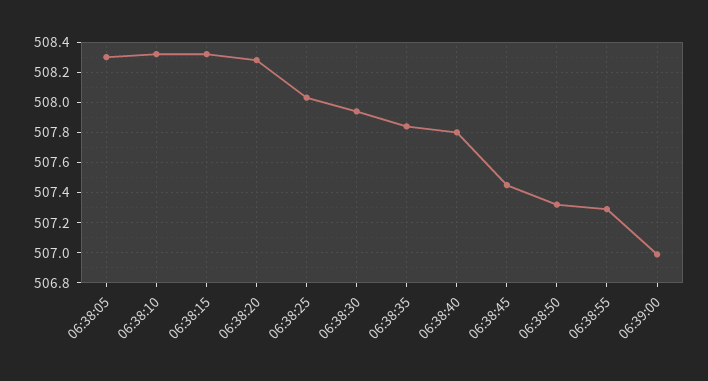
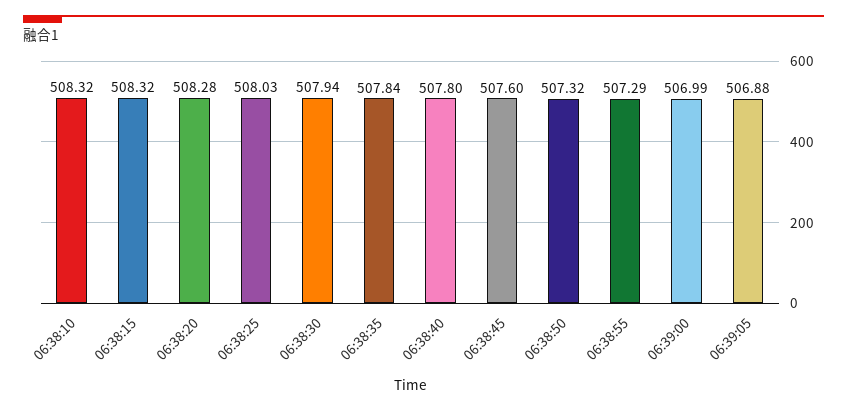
06:38:05: 508.3 -> none
06:38:45: 507.45 -> 507.6
06:39:05: none -> 506.88

